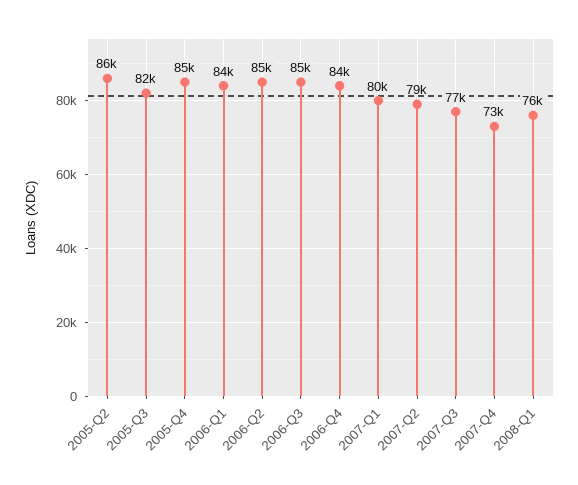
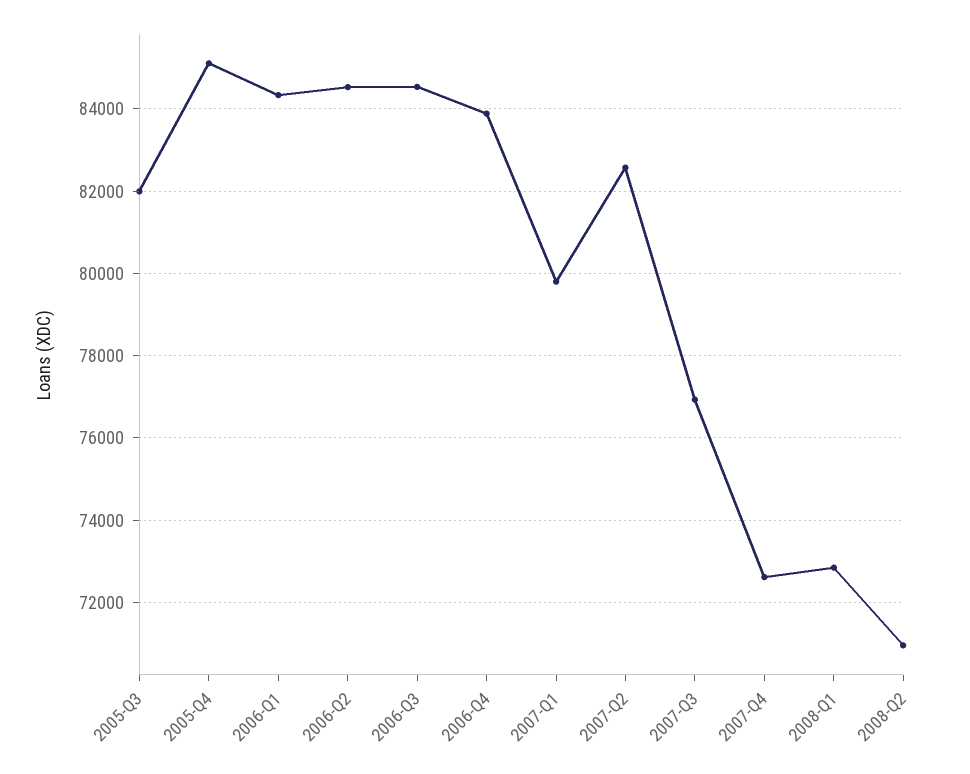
2005-Q2: 86000 -> none
2007-Q2: 79000 -> 82600
2008-Q1: 76000 -> 72800
2008-Q2: none -> 71000

